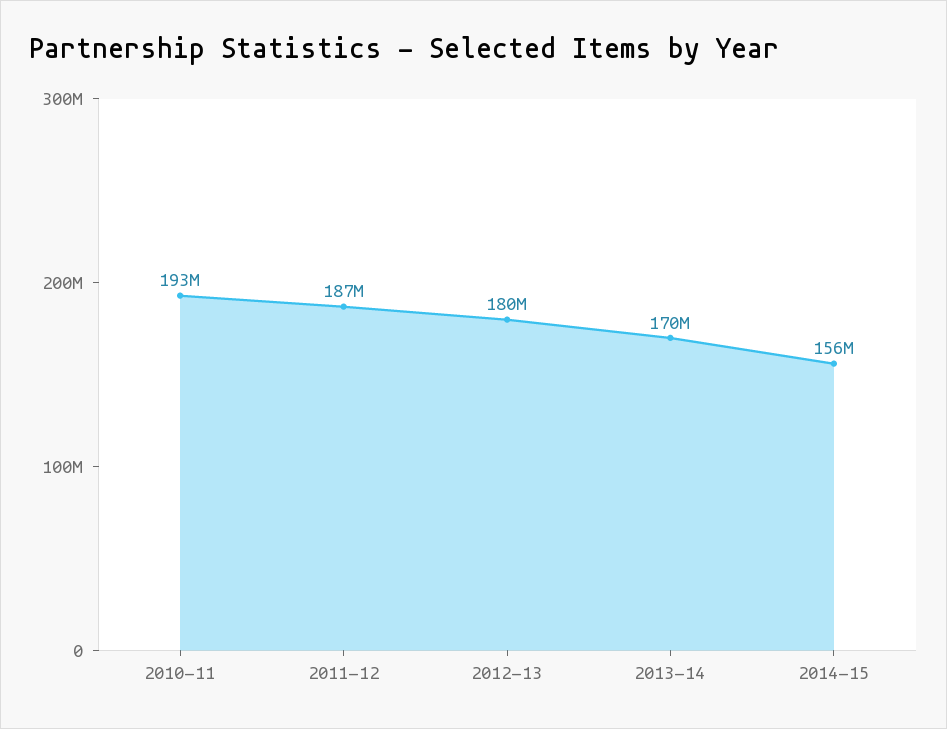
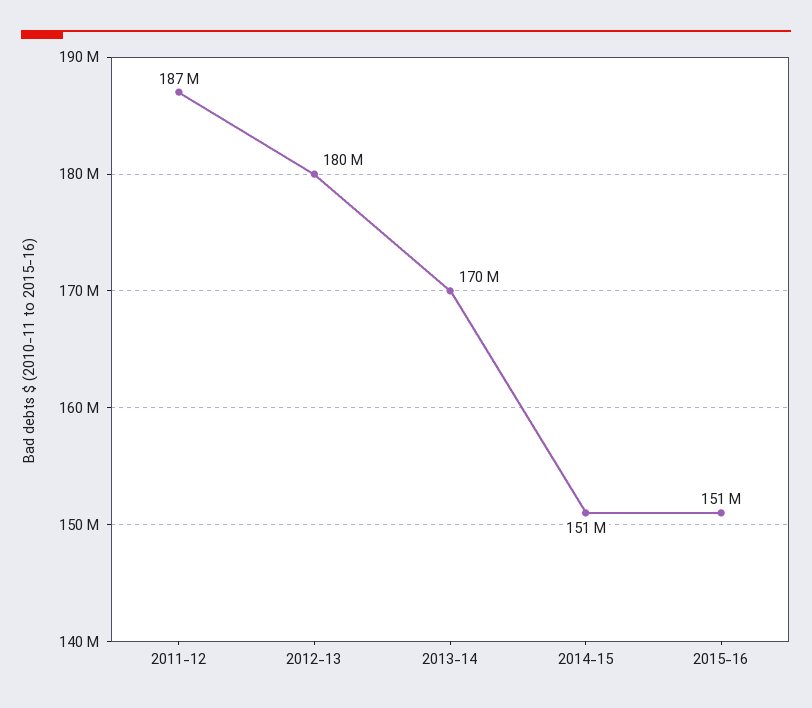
2010-11: 193000000 -> none
2014-15: 156000000 -> 151000000
2015-16: none -> 151000000

